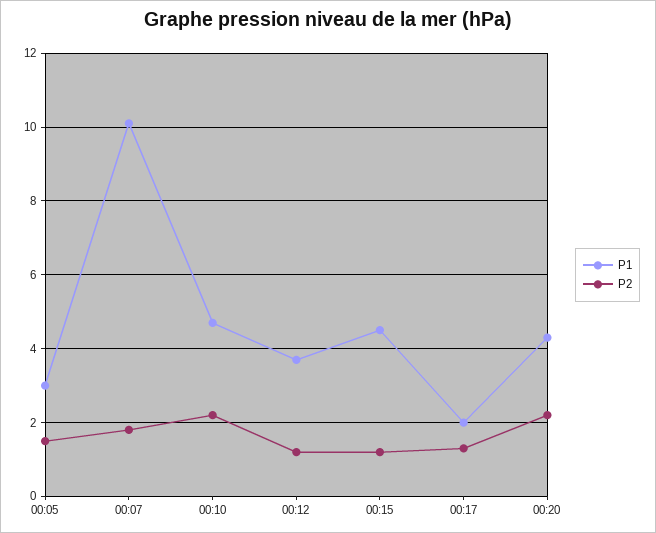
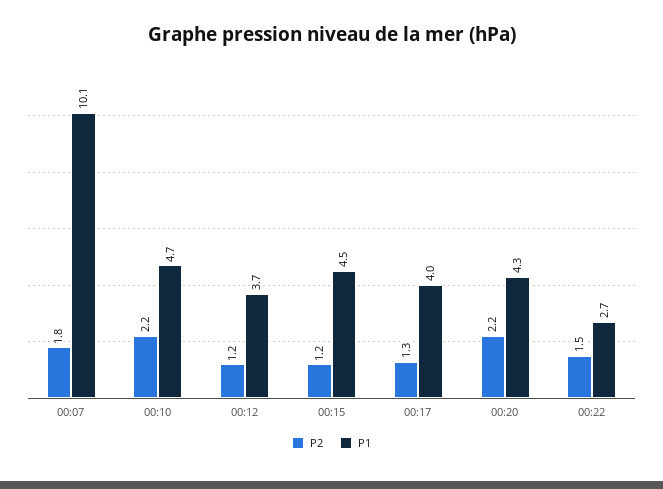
P1, 00:05: 3 -> none
P2, 00:05: 1.5 -> none
P1, 00:17: 2 -> 4
P2, 00:22: none -> 1.5
P1, 00:22: none -> 2.7

